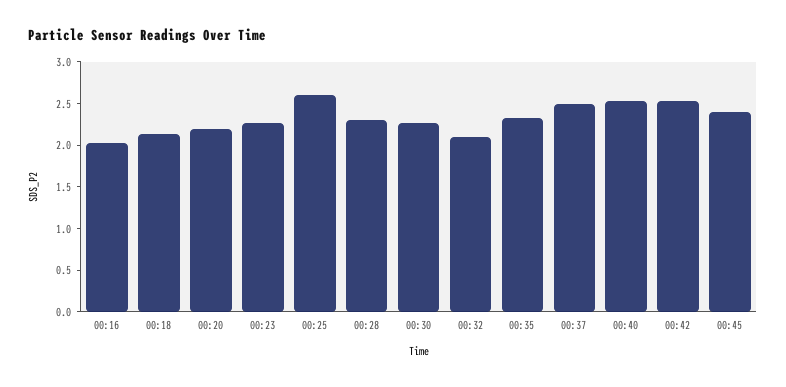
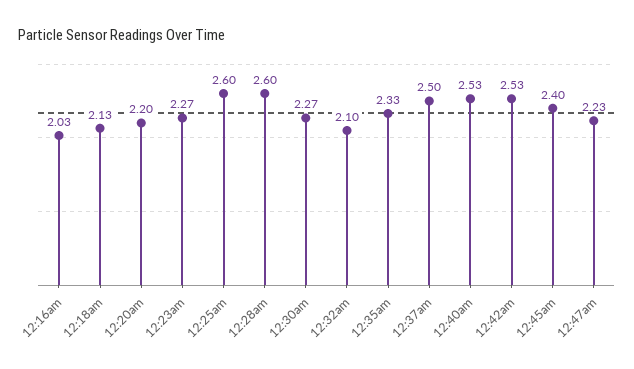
00:28: 2.3 -> 2.6
12:47am: none -> 2.23

